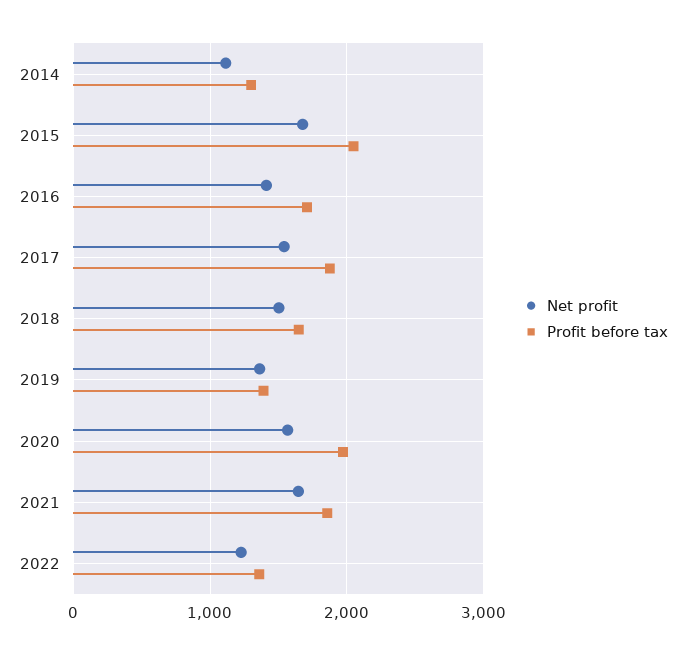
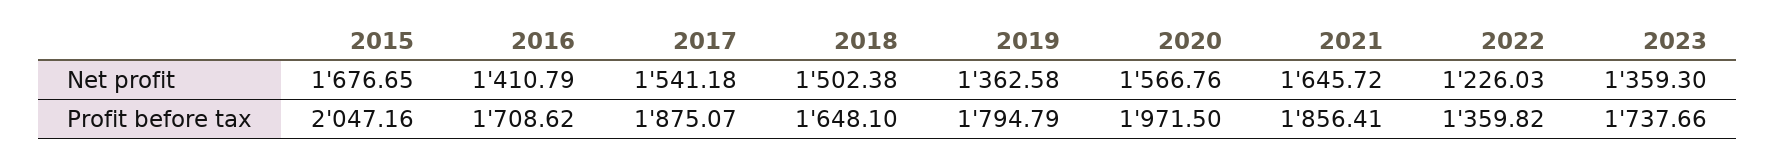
Net profit, 2014: 1100 -> none
Profit before tax, 2014: 1300 -> none
Profit before tax, 2019: 1400 -> 1794.79
Net profit, 2023: none -> 1359.3
Profit before tax, 2023: none -> 1737.66

